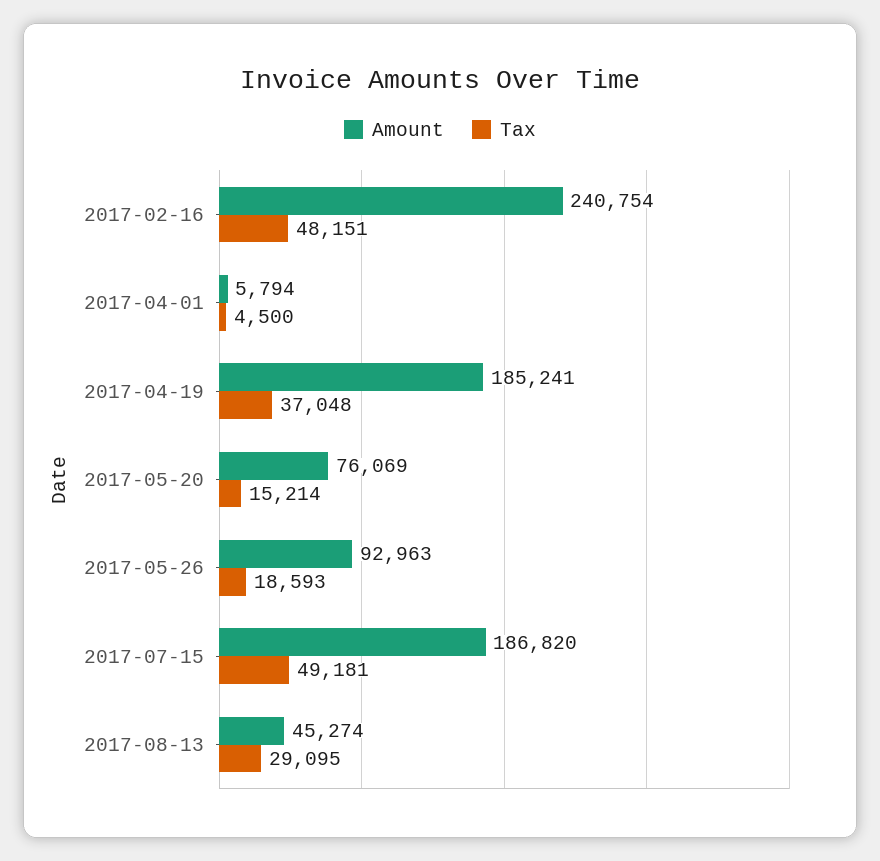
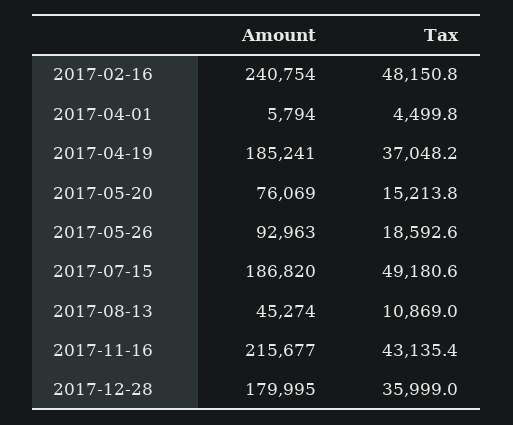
Tax, 2017-08-13: 29095 -> 10869
Amount, 2017-11-16: none -> 215677
Tax, 2017-11-16: none -> 43135.4
Amount, 2017-12-28: none -> 179995
Tax, 2017-12-28: none -> 35999

